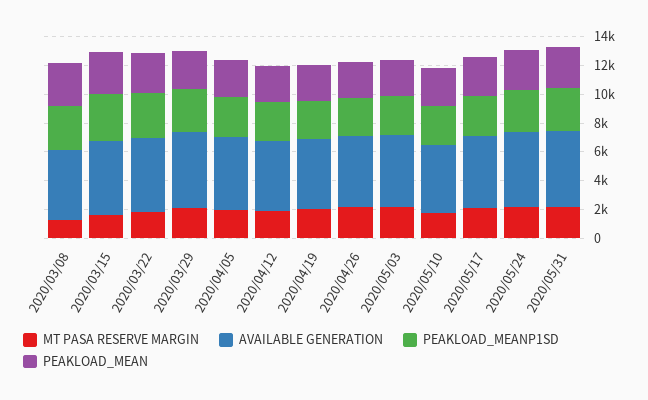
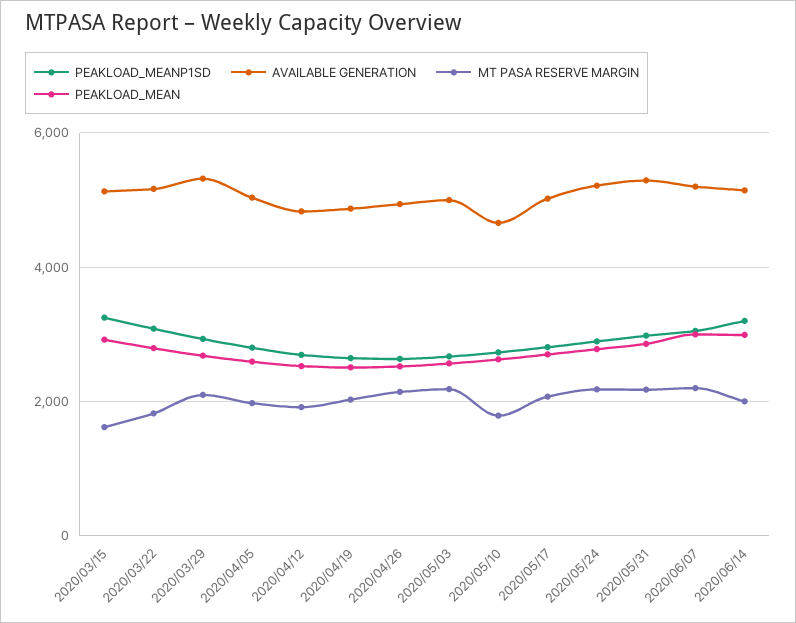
MT PASA RESERVE MARGIN, 2020/03/08: 1000 -> none
AVAILABLE GENERATION, 2020/03/08: 5000 -> none
PEAKLOAD_MEANP1SD, 2020/03/08: 3000 -> none
PEAKLOAD_MEAN, 2020/03/08: 3000 -> none
PEAKLOAD_MEANP1SD, 2020/06/07: none -> 3000
AVAILABLE GENERATION, 2020/06/07: none -> 5200
MT PASA RESERVE MARGIN, 2020/06/07: none -> 2200
PEAKLOAD_MEAN, 2020/06/07: none -> 3000
PEAKLOAD_MEANP1SD, 2020/06/14: none -> 3200
AVAILABLE GENERATION, 2020/06/14: none -> 5200
MT PASA RESERVE MARGIN, 2020/06/14: none -> 2000
PEAKLOAD_MEAN, 2020/06/14: none -> 3000

